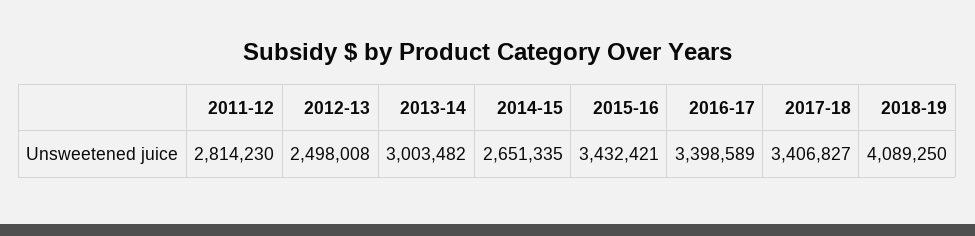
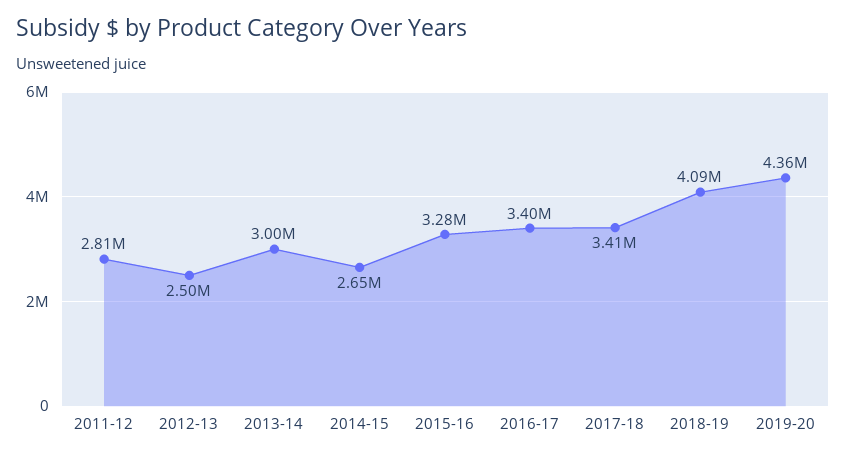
2015-16: 3432421 -> 3280000
2019-20: none -> 4360000

